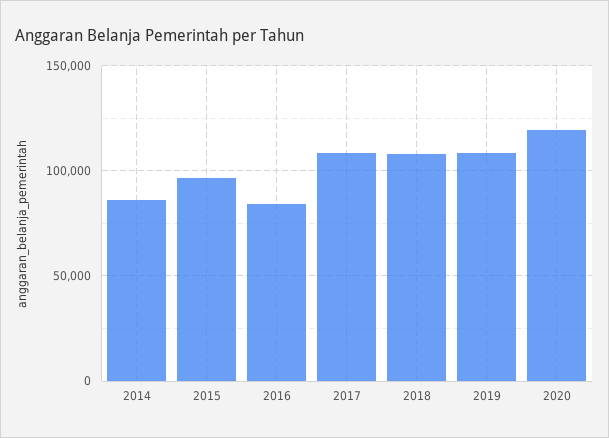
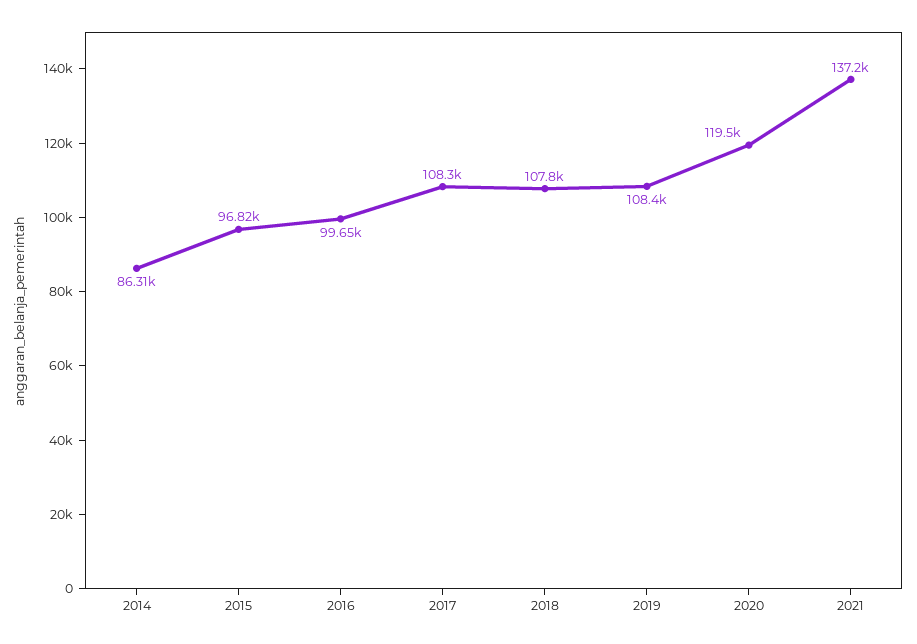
2016: 85000 -> 99650
2021: none -> 137200

